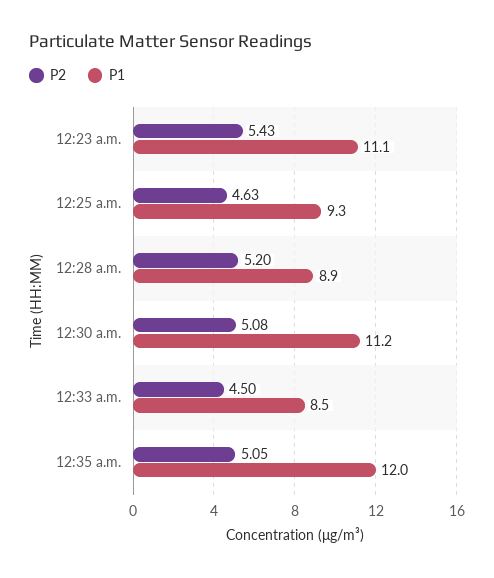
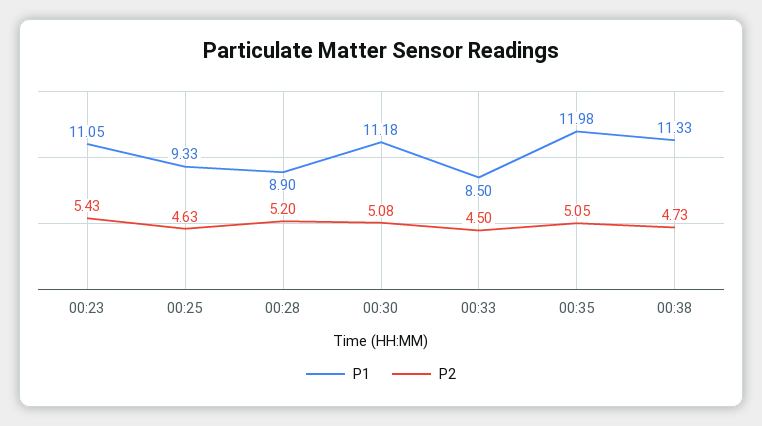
P1, 00:38: none -> 11.33
P2, 00:38: none -> 4.73

